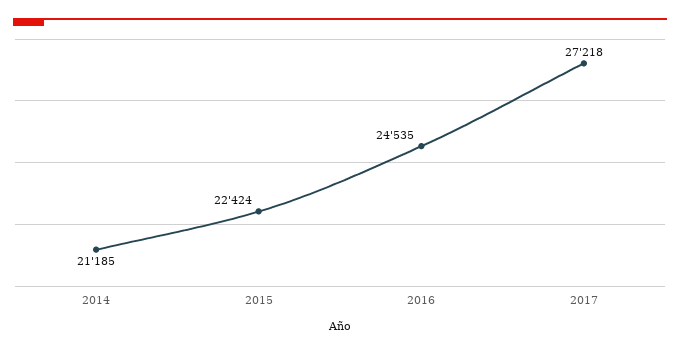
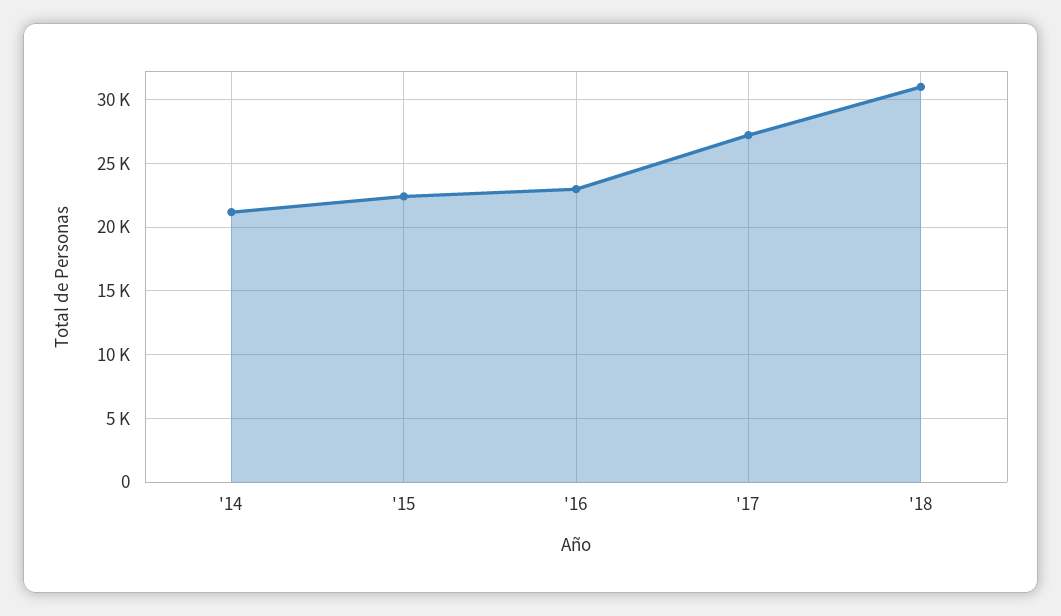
2016: 24535 -> 23000
'18: none -> 31000

